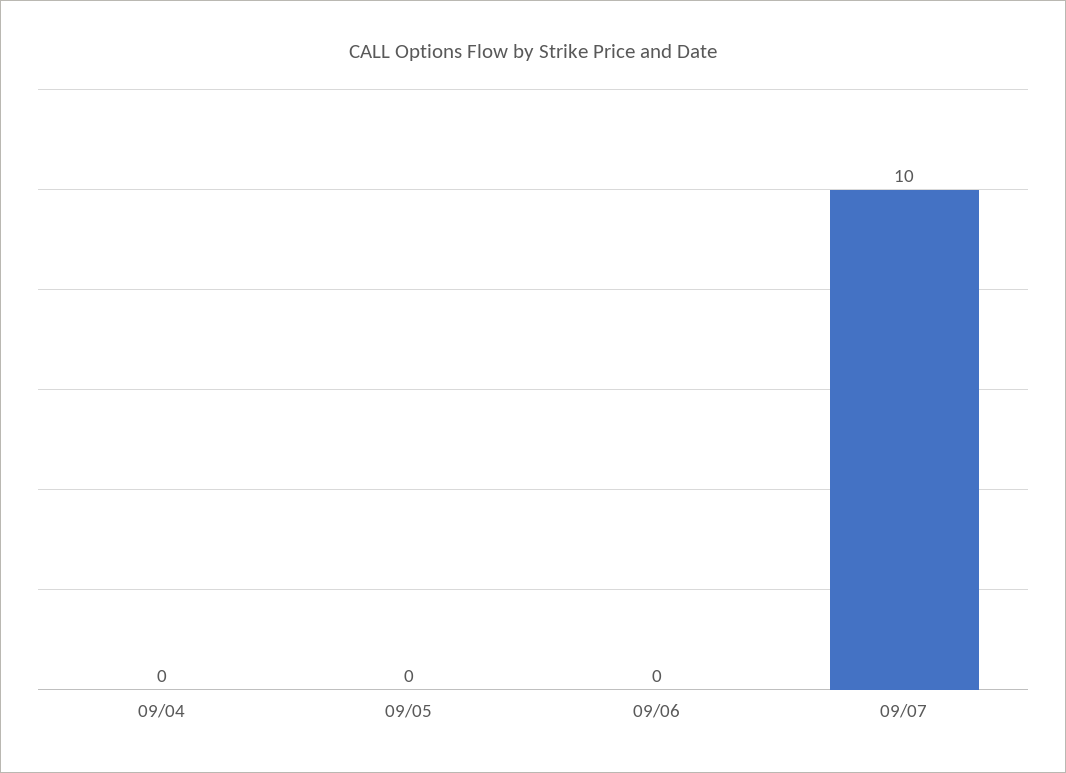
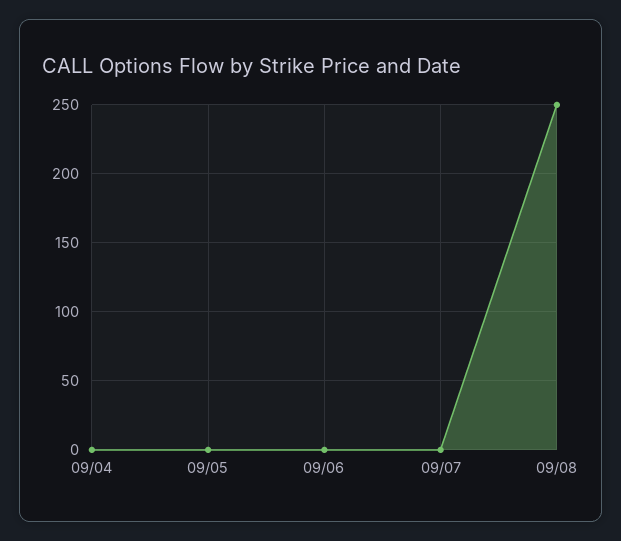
09/07: 10 -> 0
09/08: none -> 250

